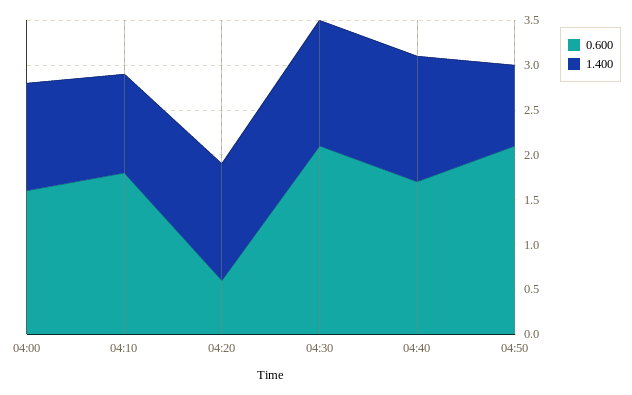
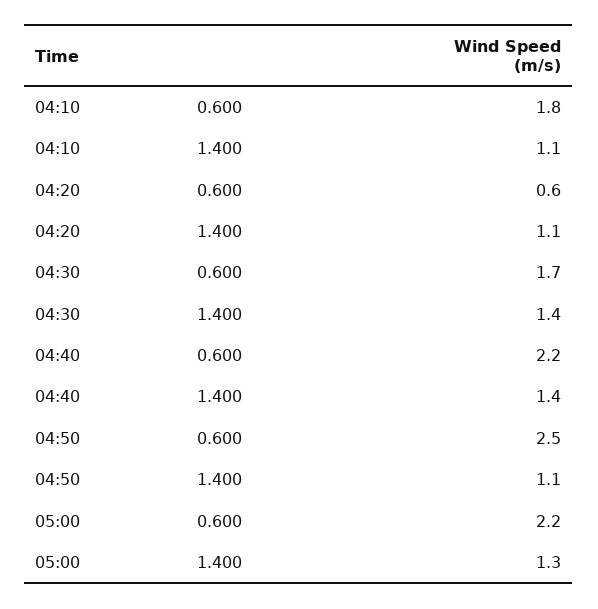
0.600, 04:00: 1.6 -> none
1.400, 04:00: 1.2 -> none
1.400, 04:20: 1.3 -> 1.1
0.600, 04:30: 2.1 -> 1.7
0.600, 04:40: 1.7 -> 2.2
0.600, 04:50: 2.1 -> 2.5
1.400, 04:50: 0.9 -> 1.1
0.600, 05:00: none -> 2.2
1.400, 05:00: none -> 1.3

